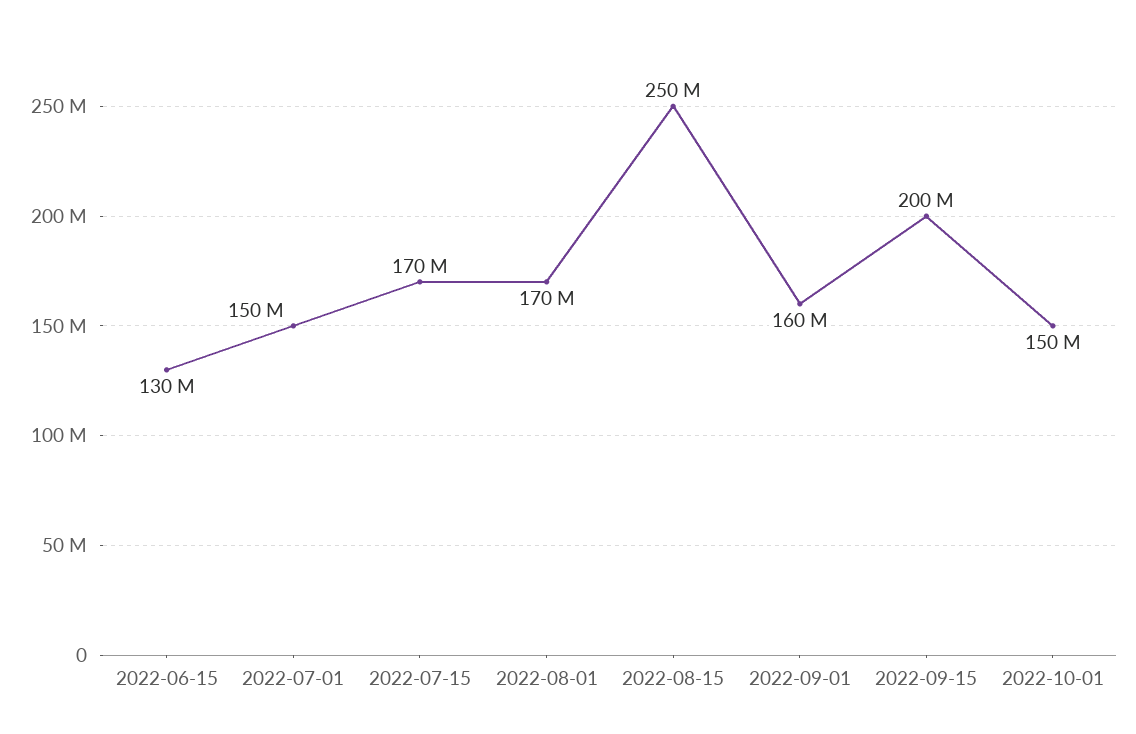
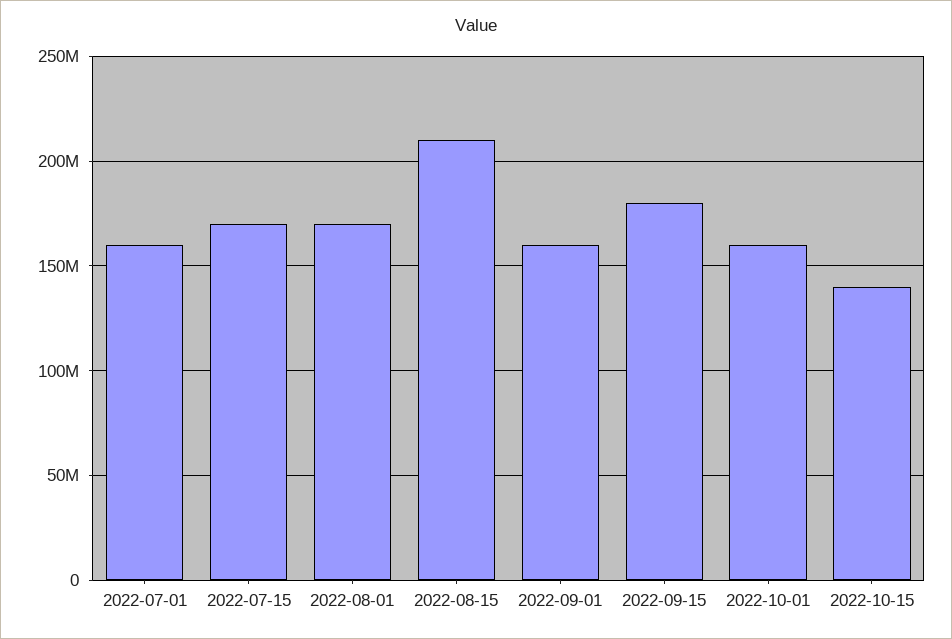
2022-06-15: 130000000 -> none
2022-07-01: 150000000 -> 160000000
2022-08-15: 250000000 -> 210000000
2022-09-15: 200000000 -> 180000000
2022-10-01: 150000000 -> 160000000
2022-10-15: none -> 140000000

